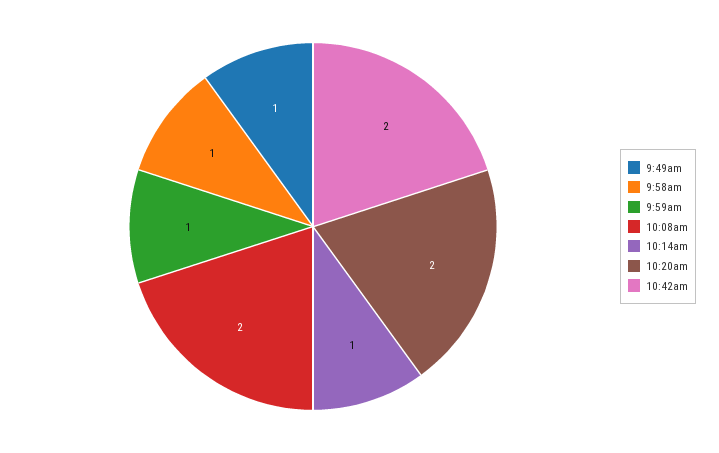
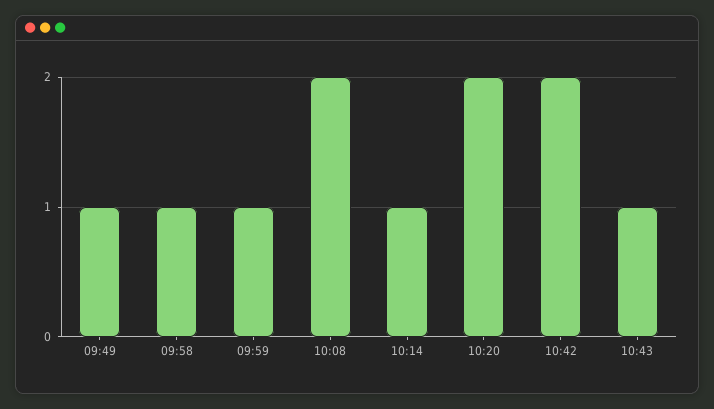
10:43: none -> 1

